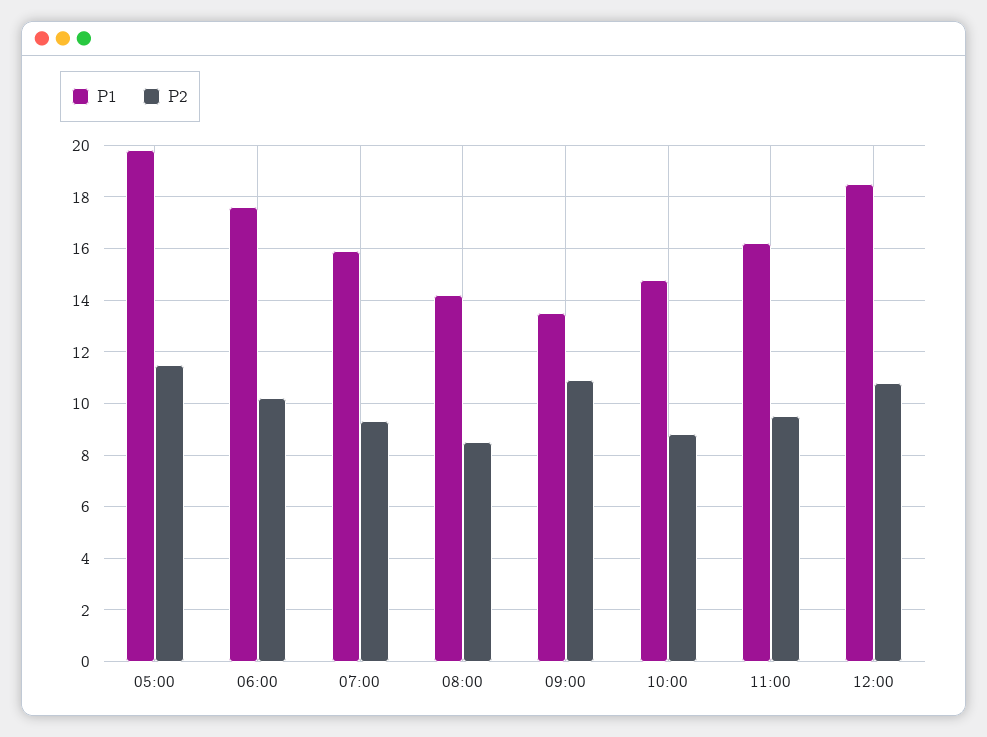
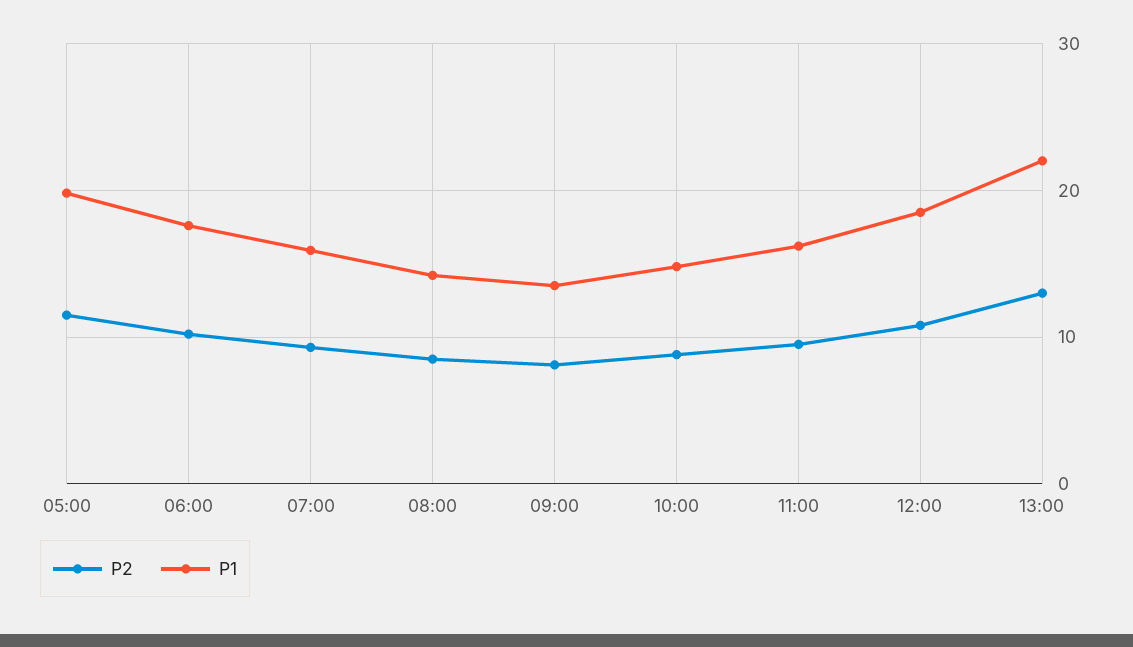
P2, 09:00: 11 -> 8
P2, 13:00: none -> 13
P1, 13:00: none -> 22

